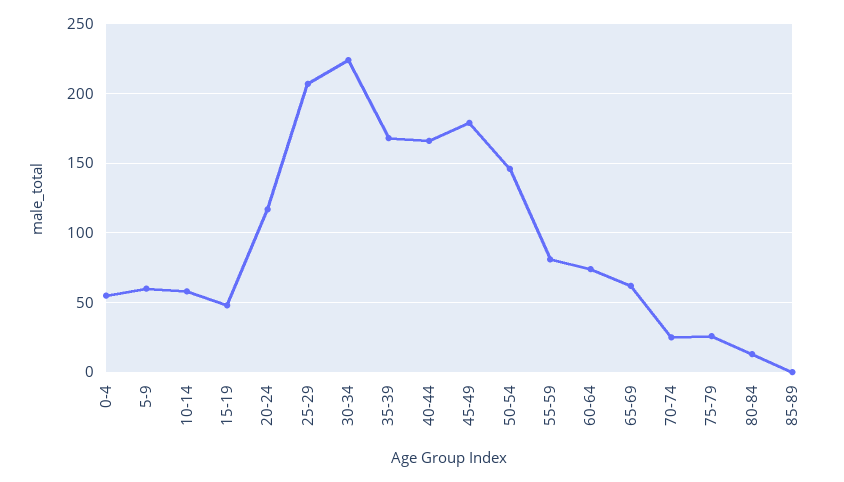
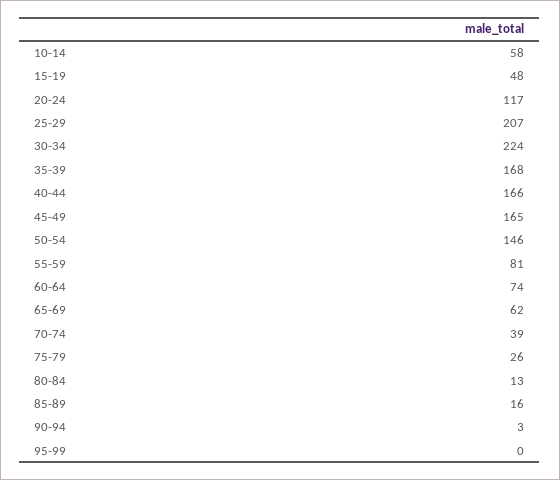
0-4: 55 -> none
5-9: 60 -> none
45-49: 180 -> 165
70-74: 25 -> 39
85-89: 0 -> 16
90-94: none -> 3
95-99: none -> 0

